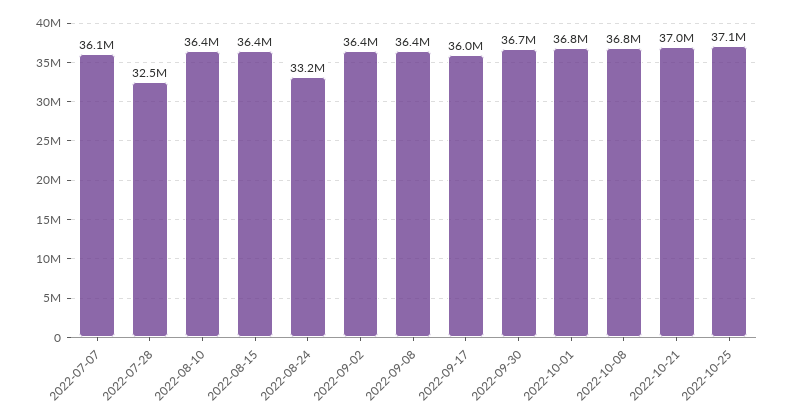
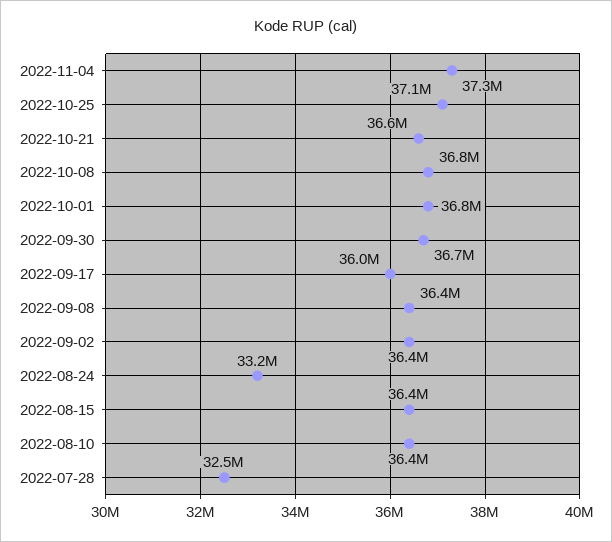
2022-07-07: 36100000 -> none
2022-10-21: 37000000 -> 36600000
2022-11-04: none -> 37300000

